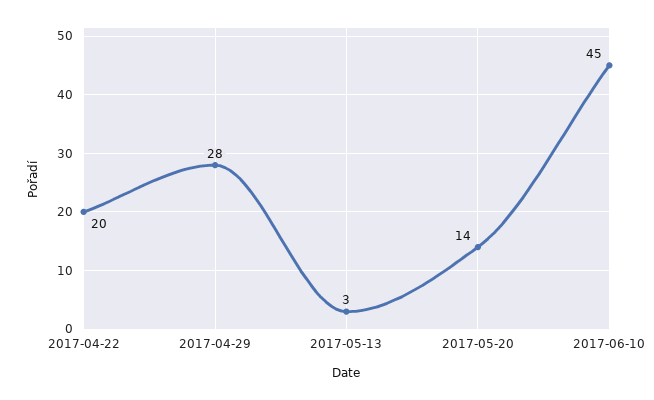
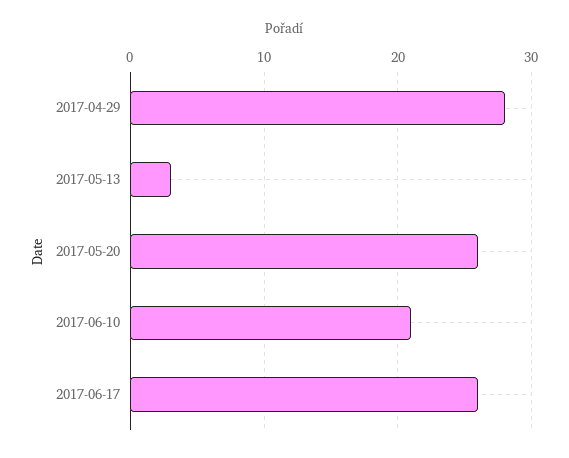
2017-04-22: 20 -> none
2017-05-20: 14 -> 26
2017-06-10: 45 -> 21
2017-06-17: none -> 26

